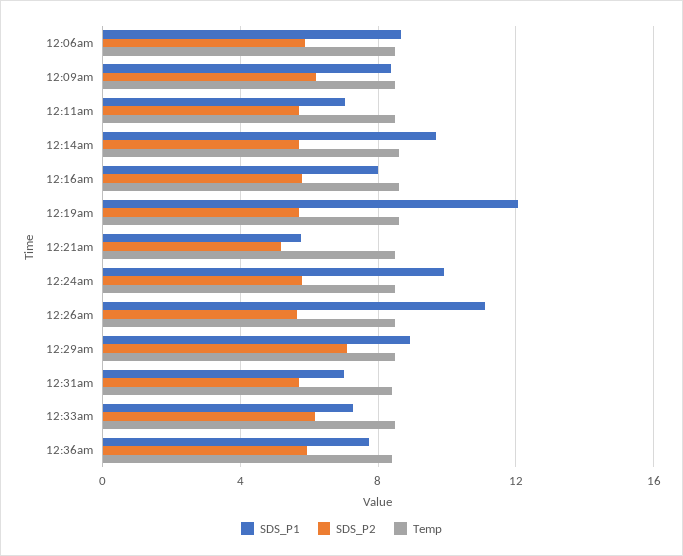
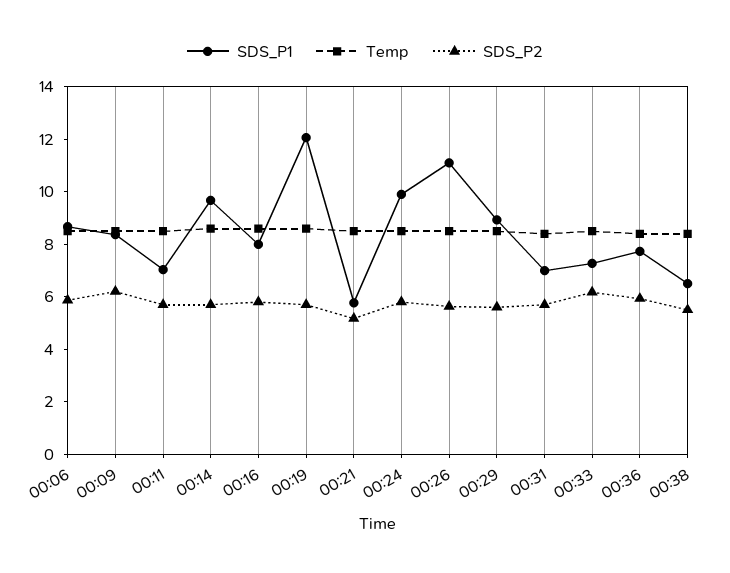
SDS_P2, 12:29am: 7 -> 5.5
SDS_P1, 00:38: none -> 6.5
Temp, 00:38: none -> 8.5
SDS_P2, 00:38: none -> 5.5

